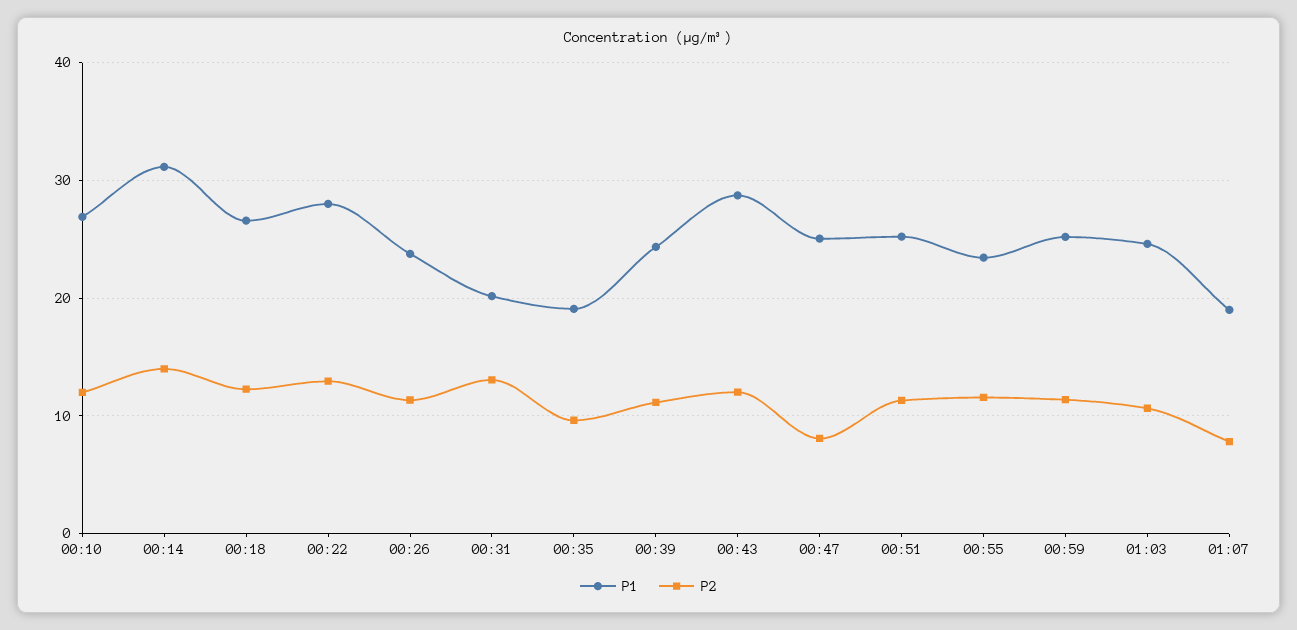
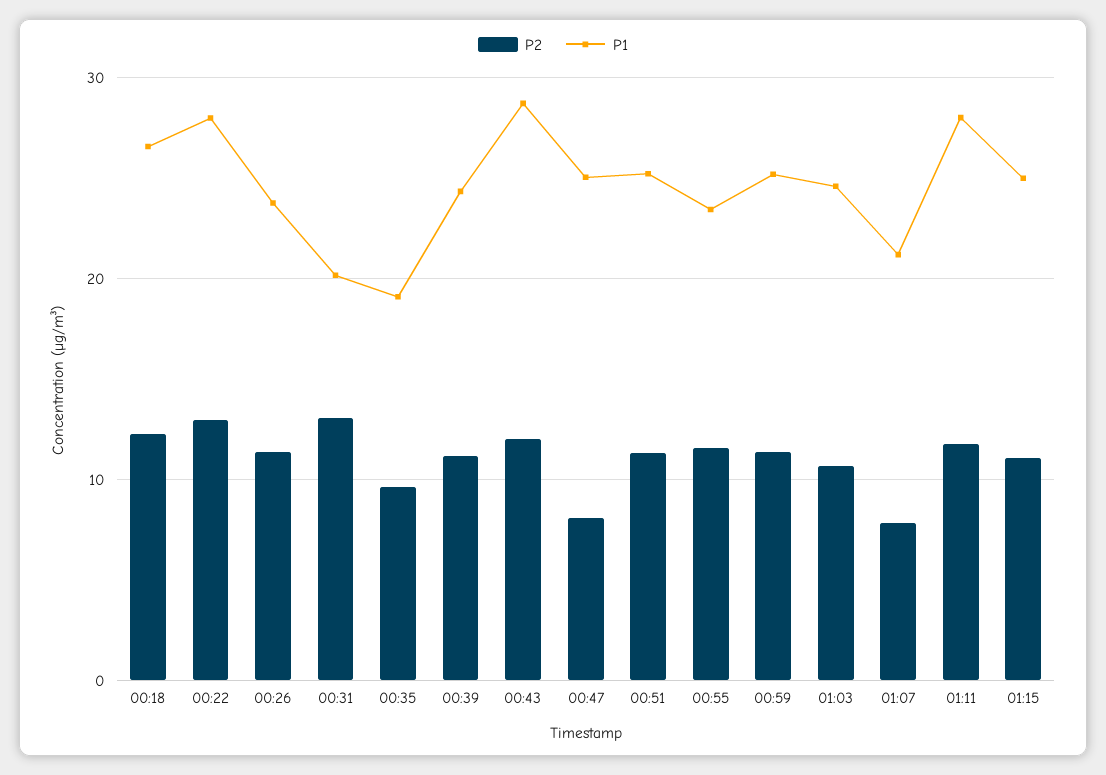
P1, 00:10: 27 -> none
P2, 00:10: 12 -> none
P1, 00:14: 31 -> none
P2, 00:14: 14 -> none
P1, 01:07: 19 -> 21
P2, 01:11: none -> 12
P1, 01:11: none -> 28
P2, 01:15: none -> 11
P1, 01:15: none -> 25

